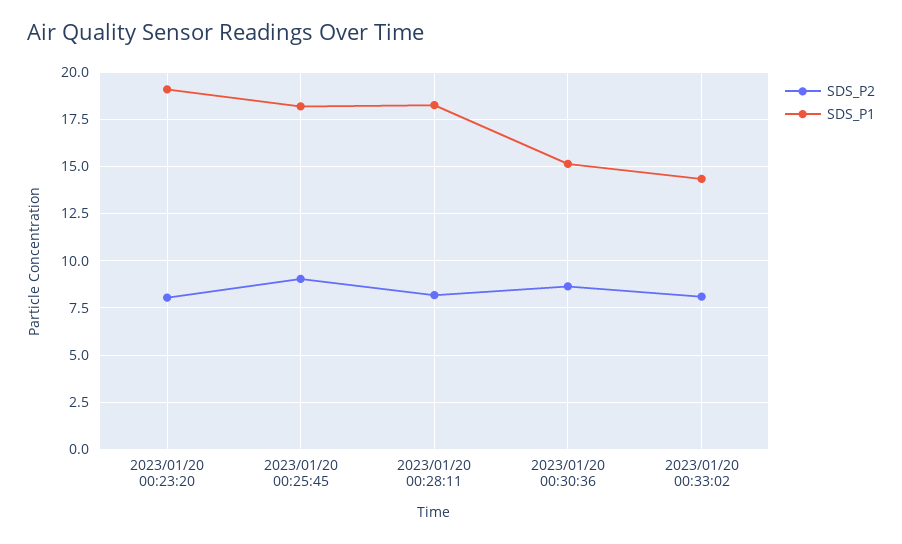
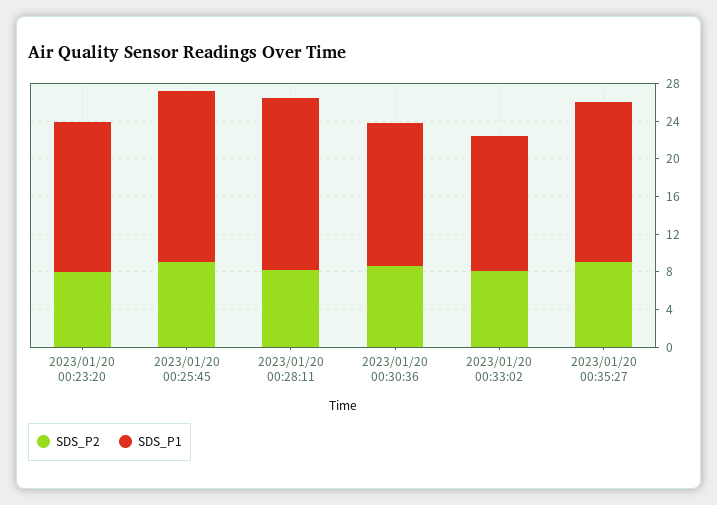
SDS_P1, 2023/01/20 00:23:20: 19 -> 16
SDS_P2, 2023/01/20 00:35:27: none -> 9
SDS_P1, 2023/01/20 00:35:27: none -> 17

